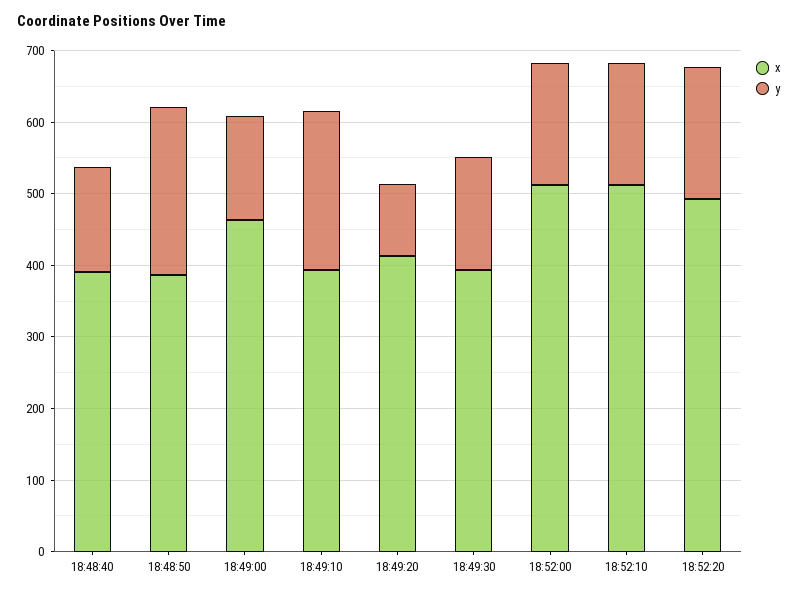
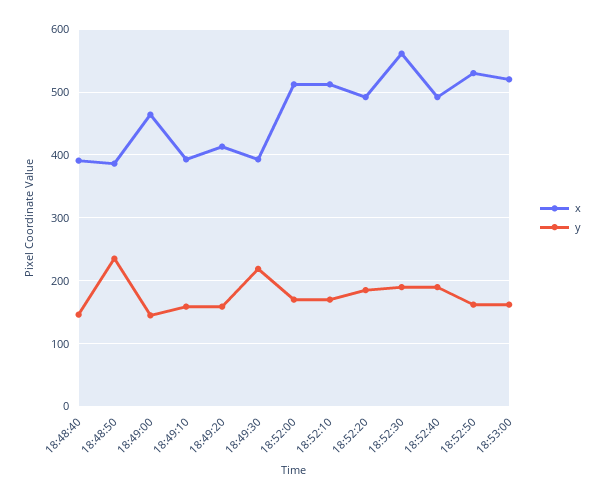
y, 18:49:10: 220 -> 160
y, 18:49:20: 100 -> 160
y, 18:49:30: 160 -> 220
x, 18:52:30: none -> 560
y, 18:52:30: none -> 190
x, 18:52:40: none -> 490
y, 18:52:40: none -> 190
x, 18:52:50: none -> 530
y, 18:52:50: none -> 160
x, 18:53:00: none -> 520
y, 18:53:00: none -> 160

